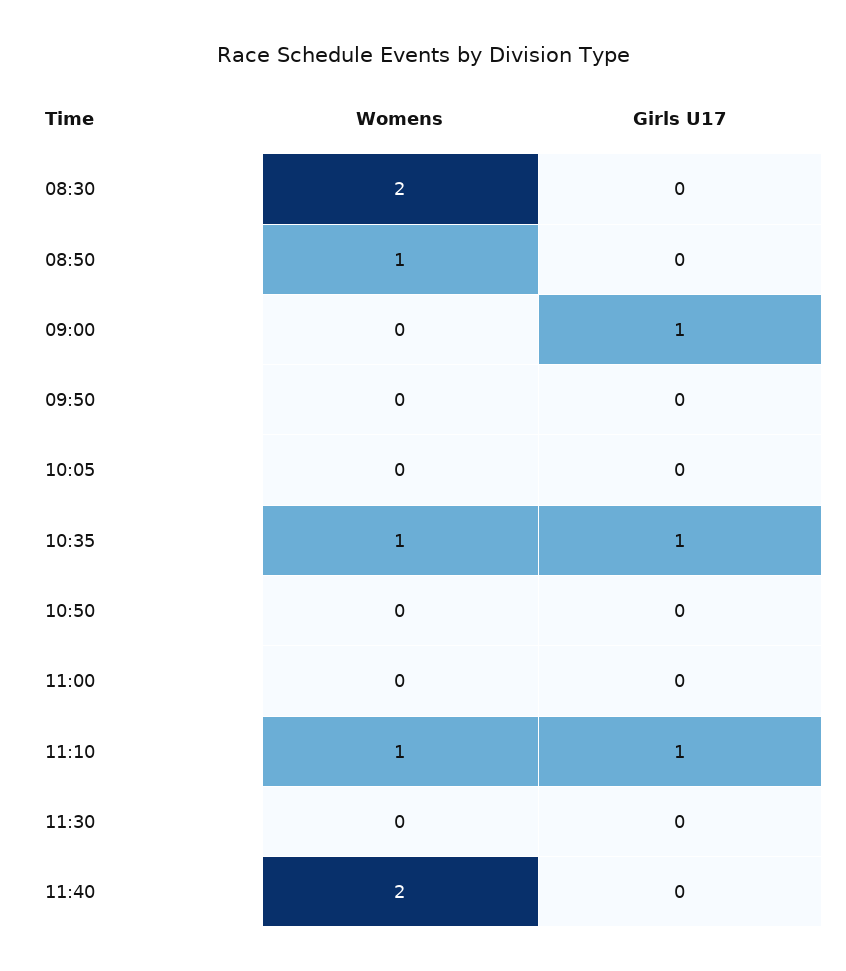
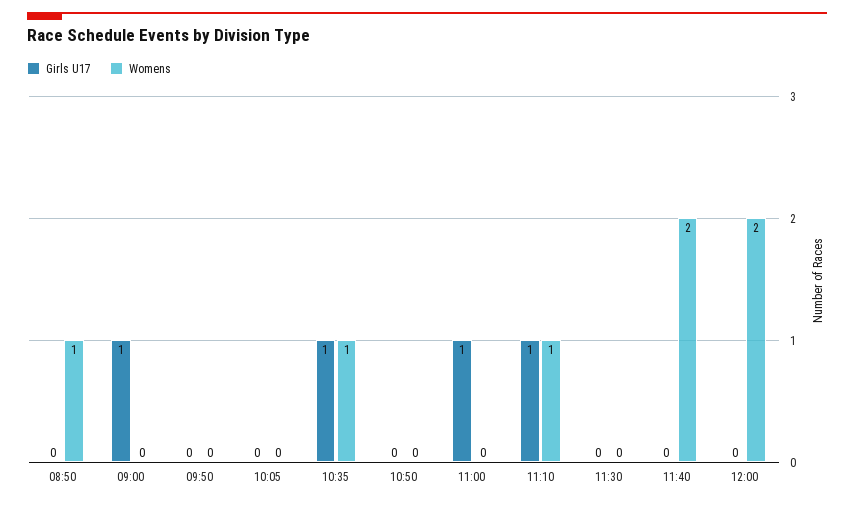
Womens, 08:30: 2 -> none
Girls U17, 08:30: 0 -> none
Girls U17, 11:00: 0 -> 1
Girls U17, 12:00: none -> 0
Womens, 12:00: none -> 2

